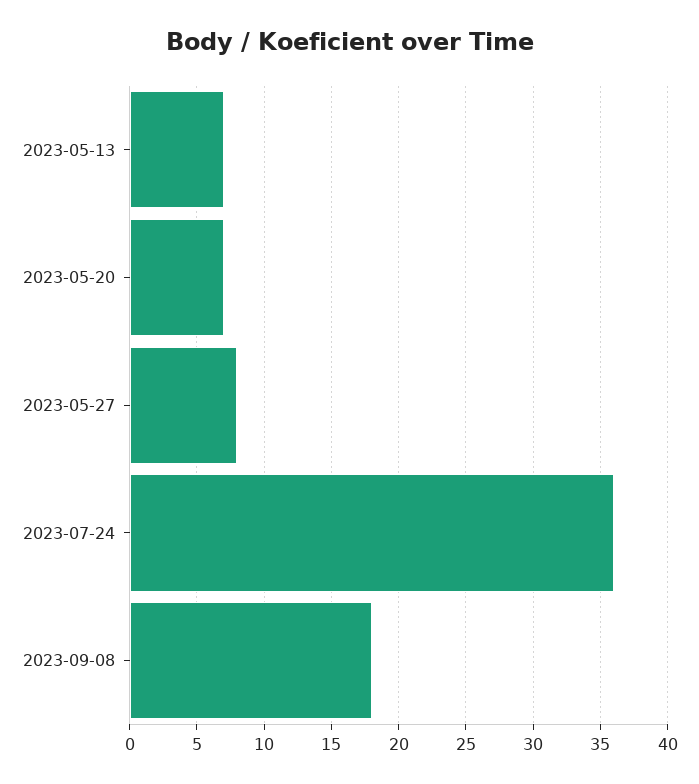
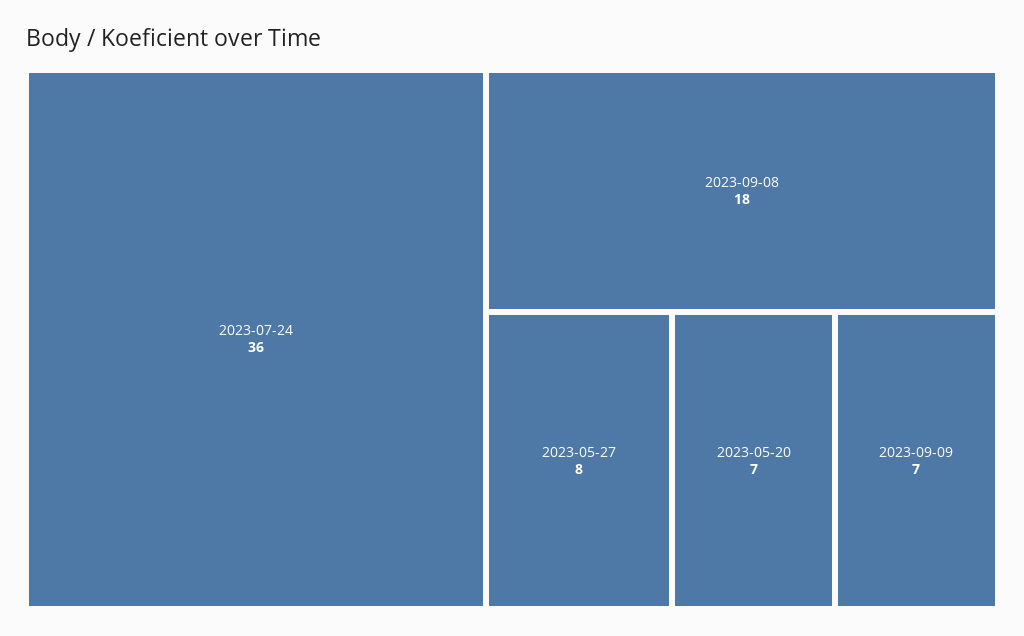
2023-05-13: 7 -> none
2023-09-09: none -> 7

